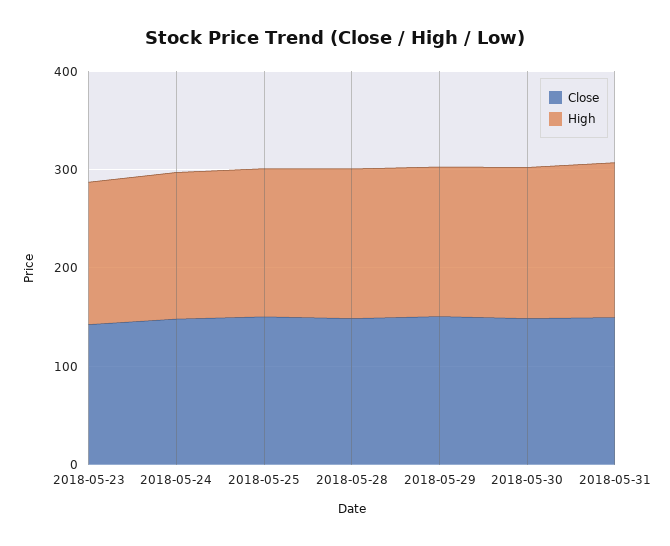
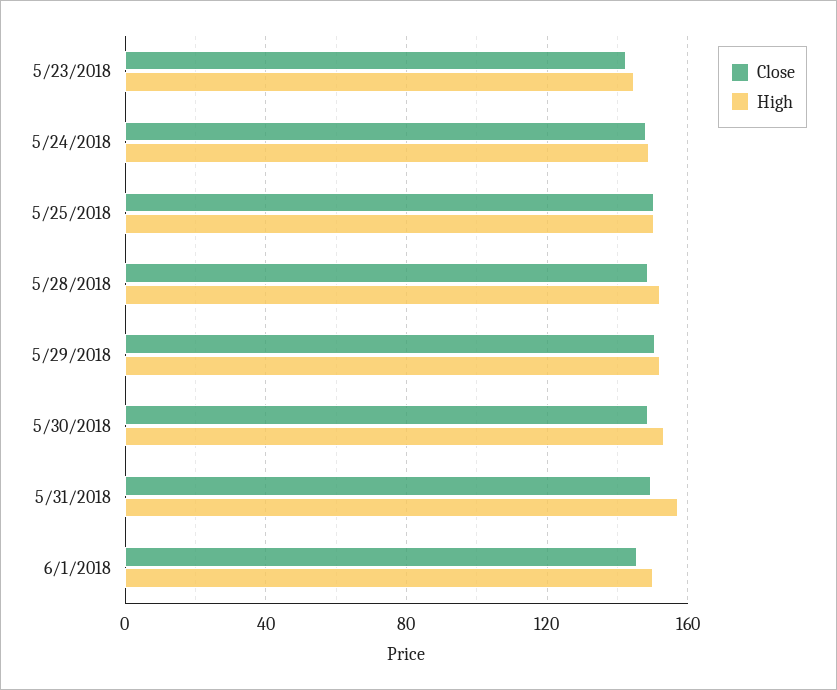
Close, 6/1/2018: none -> 145
High, 6/1/2018: none -> 150

